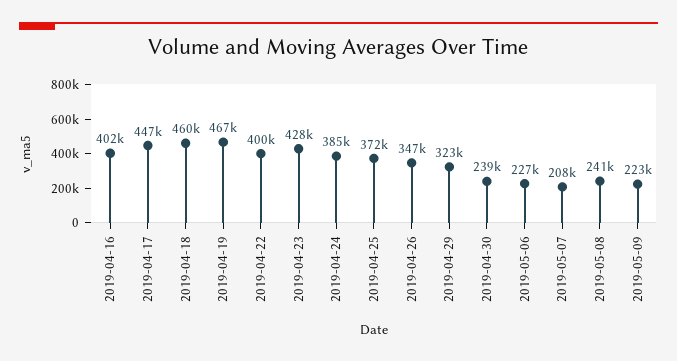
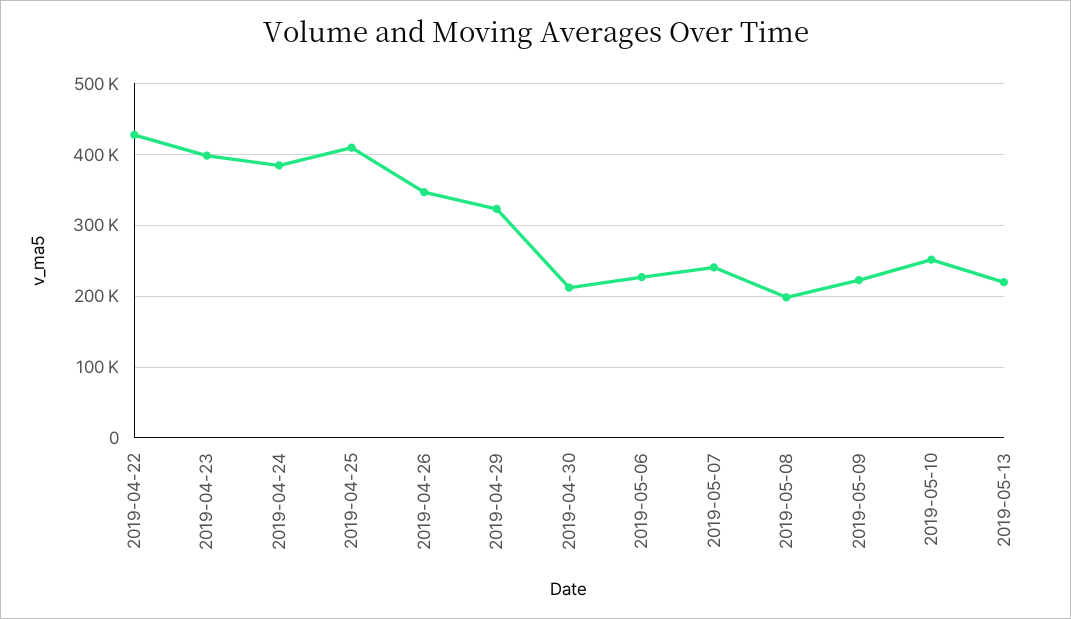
2019-04-16: 402000 -> none
2019-04-17: 447000 -> none
2019-04-18: 460000 -> none
2019-04-19: 467000 -> none
2019-04-22: 400000 -> 430000
2019-04-23: 428000 -> 400000
2019-04-25: 372000 -> 410000
2019-04-30: 239000 -> 210000
2019-05-07: 208000 -> 240000
2019-05-08: 241000 -> 200000
2019-05-10: none -> 250000
2019-05-13: none -> 220000

